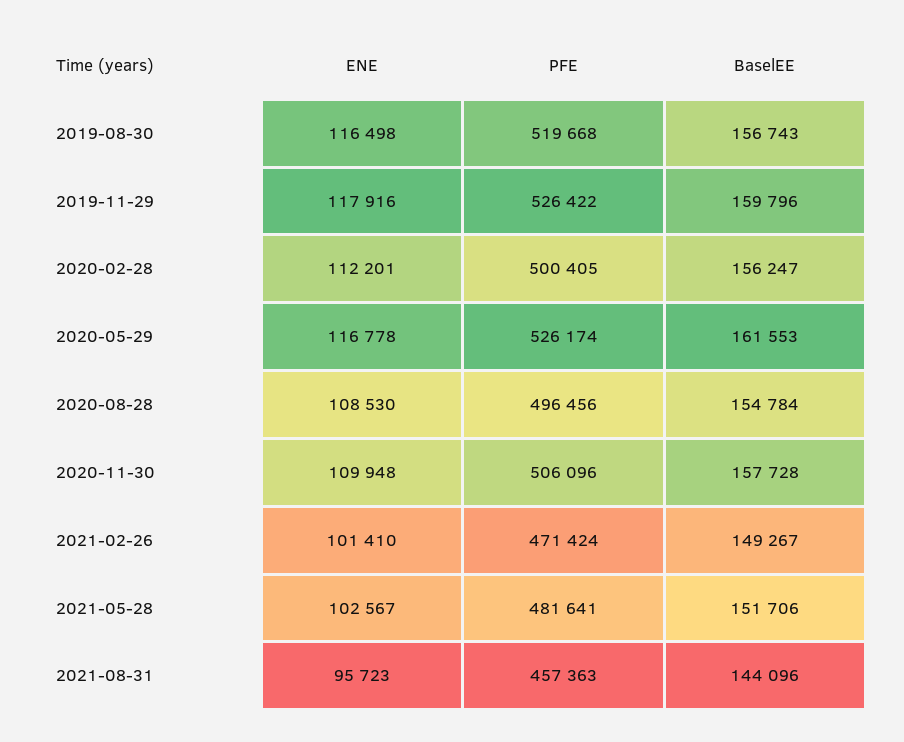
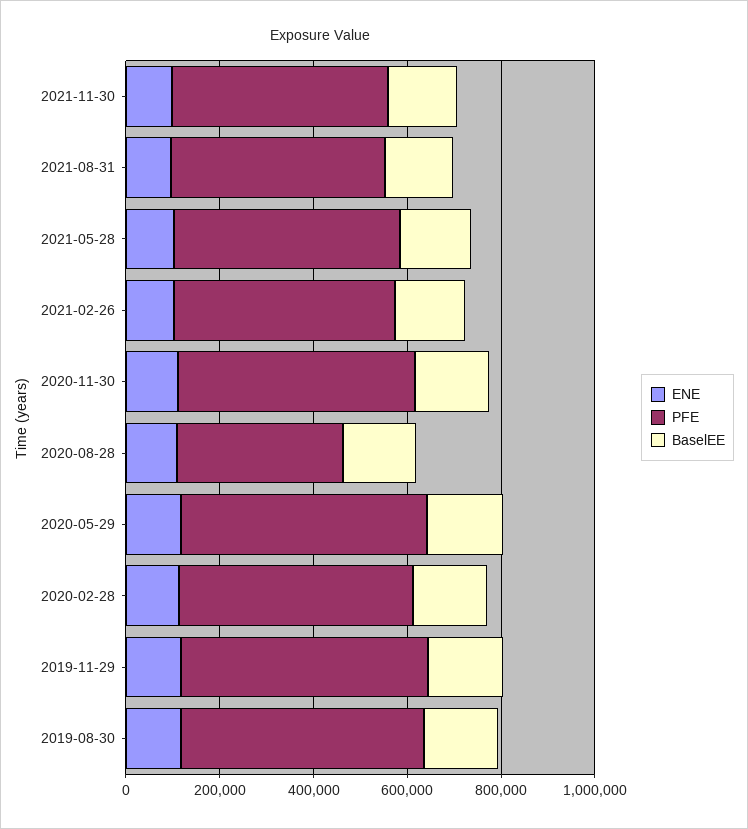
PFE, 2020-08-28: 496456 -> 350000
ENE, 2021-11-30: none -> 100000
PFE, 2021-11-30: none -> 450000
BaselEE, 2021-11-30: none -> 150000

